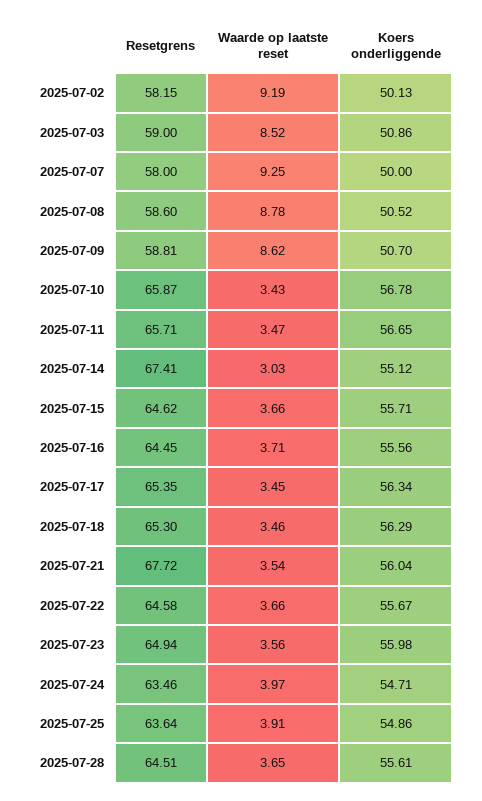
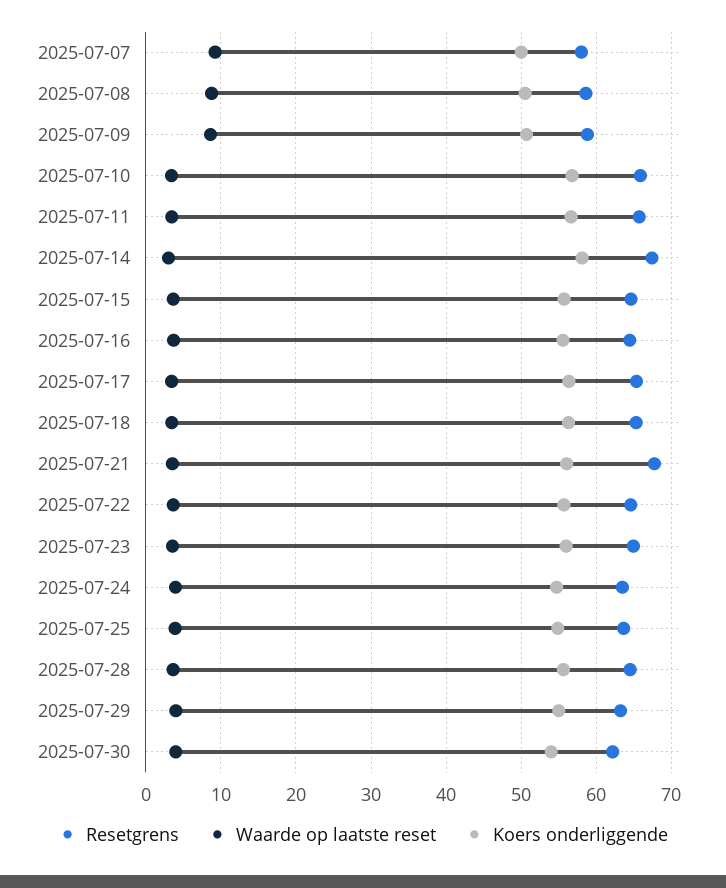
Resetgrens, 2025-07-02: 58.15 -> none
Waarde op laatste reset, 2025-07-02: 9.19 -> none
Koers onderliggende, 2025-07-02: 50.13 -> none
Resetgrens, 2025-07-03: 59 -> none
Waarde op laatste reset, 2025-07-03: 8.52 -> none
Koers onderliggende, 2025-07-03: 50.86 -> none
Koers onderliggende, 2025-07-14: 55.12 -> 58
Resetgrens, 2025-07-29: none -> 63
Waarde op laatste reset, 2025-07-29: none -> 4
Koers onderliggende, 2025-07-29: none -> 55
Resetgrens, 2025-07-30: none -> 62
Waarde op laatste reset, 2025-07-30: none -> 4
Koers onderliggende, 2025-07-30: none -> 54

